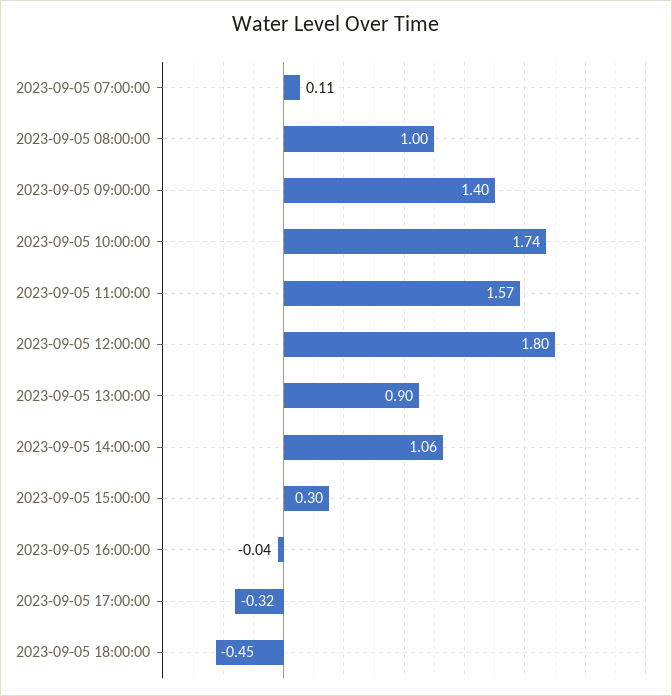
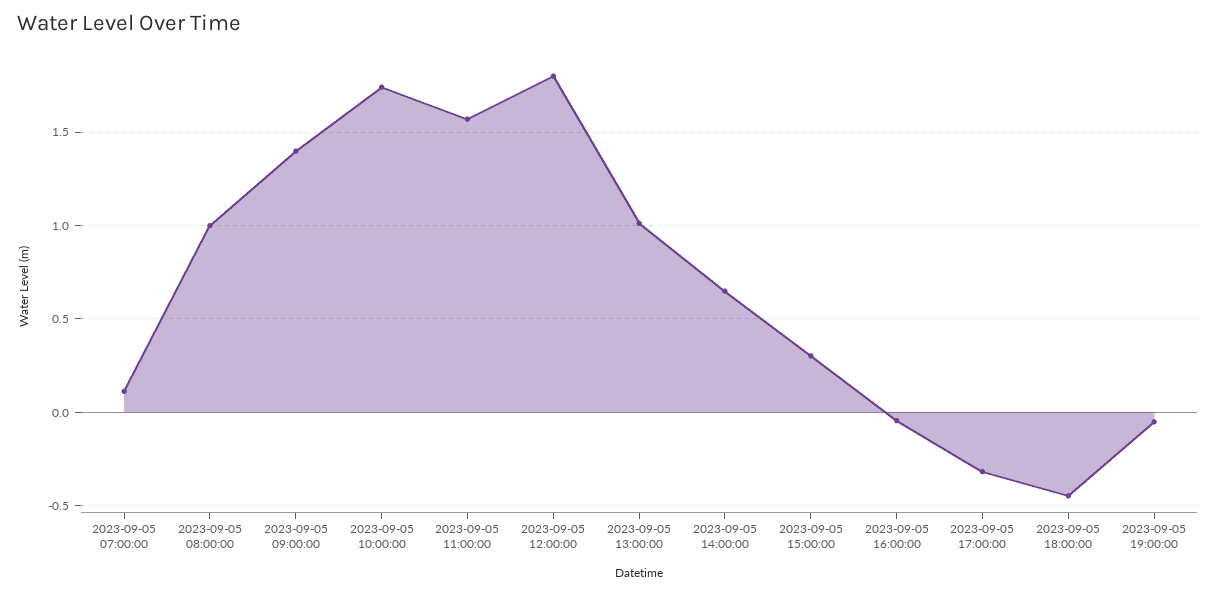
2023-09-05 13:00:00: 0.9 -> 1
2023-09-05 14:00:00: 1.06 -> 0.65
2023-09-05 19:00:00: none -> -0.05

